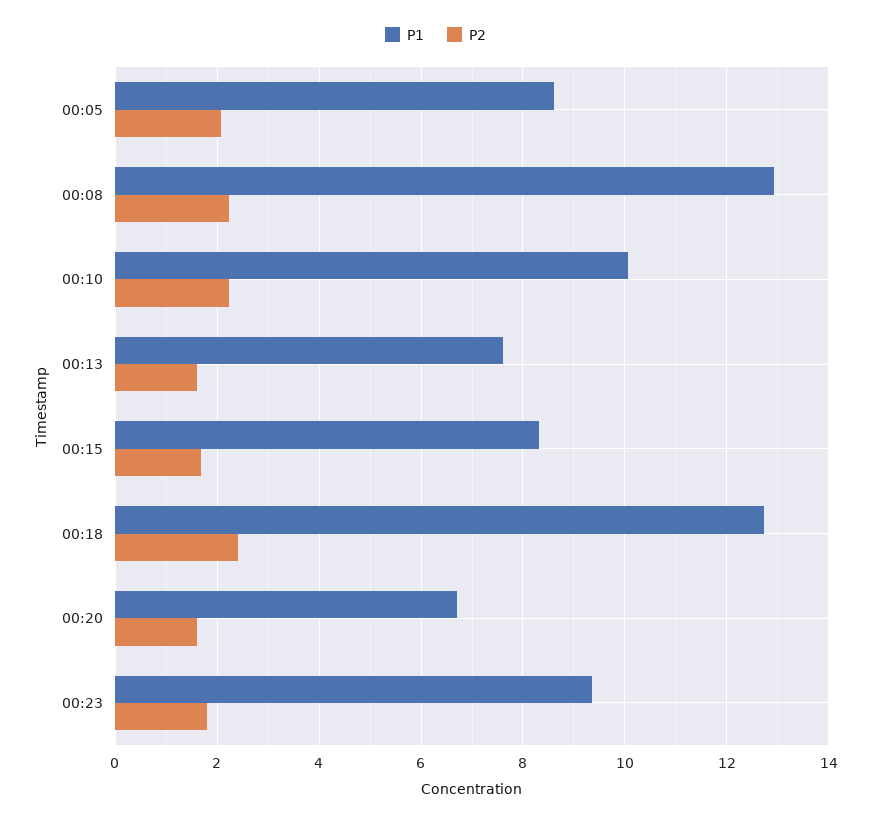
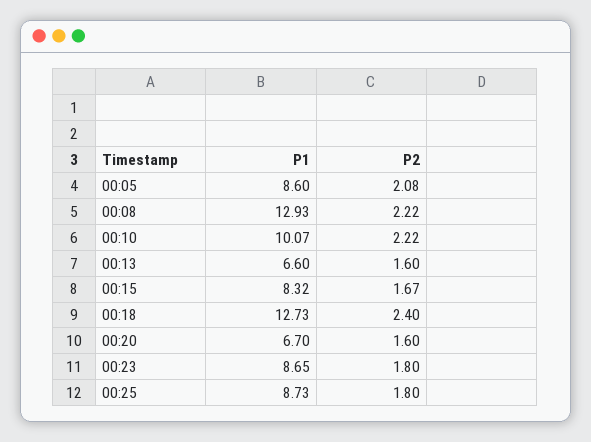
P1, 00:13: 7.6 -> 6.6
P1, 00:23: 9.4 -> 8.65
P1, 00:25: none -> 8.73
P2, 00:25: none -> 1.8

